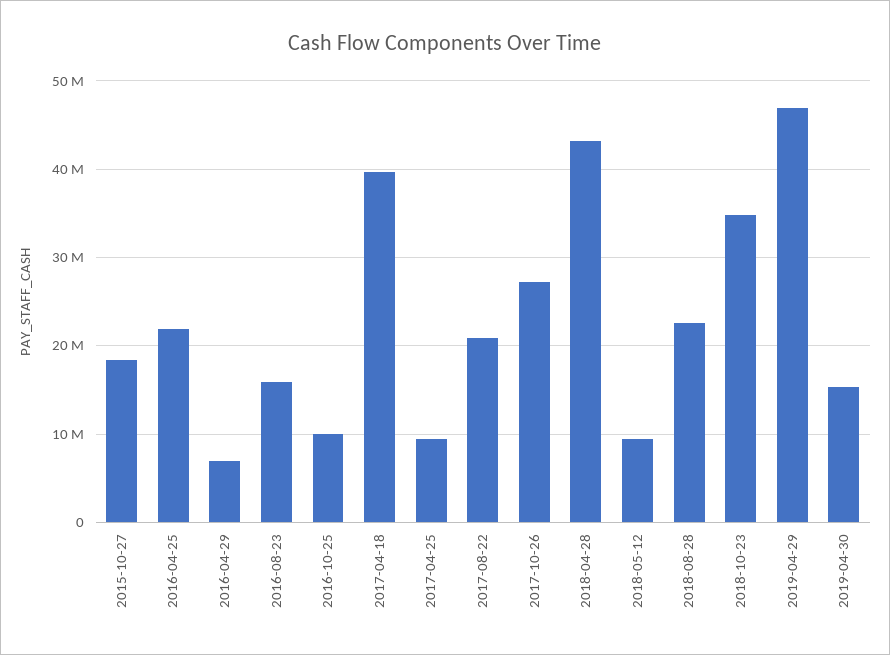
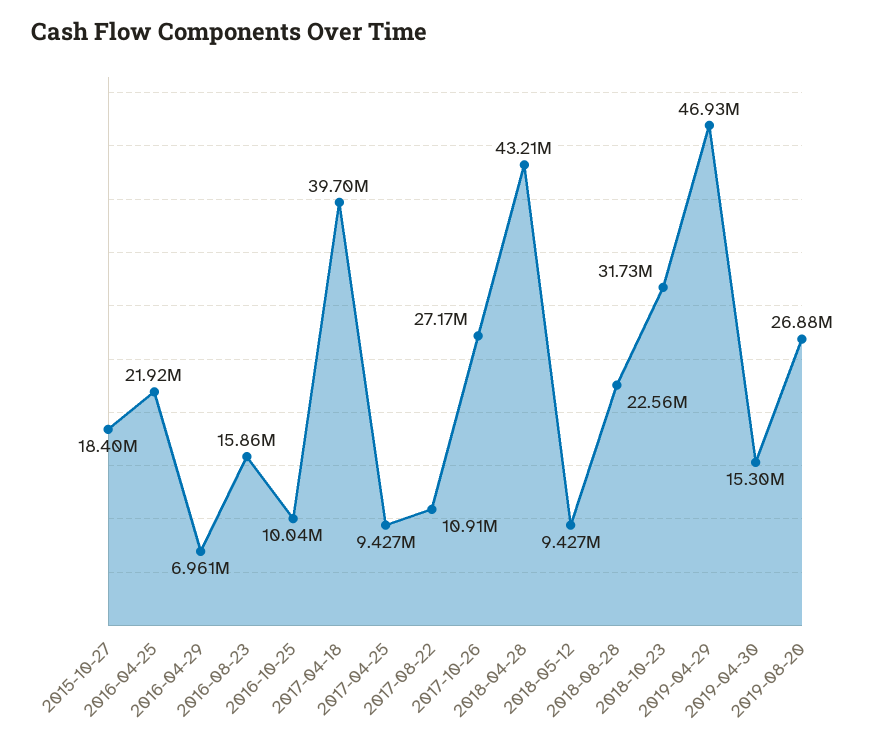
2017-08-22: 21000000 -> 10910000
2018-10-23: 35000000 -> 31730000
2019-08-20: none -> 26880000

